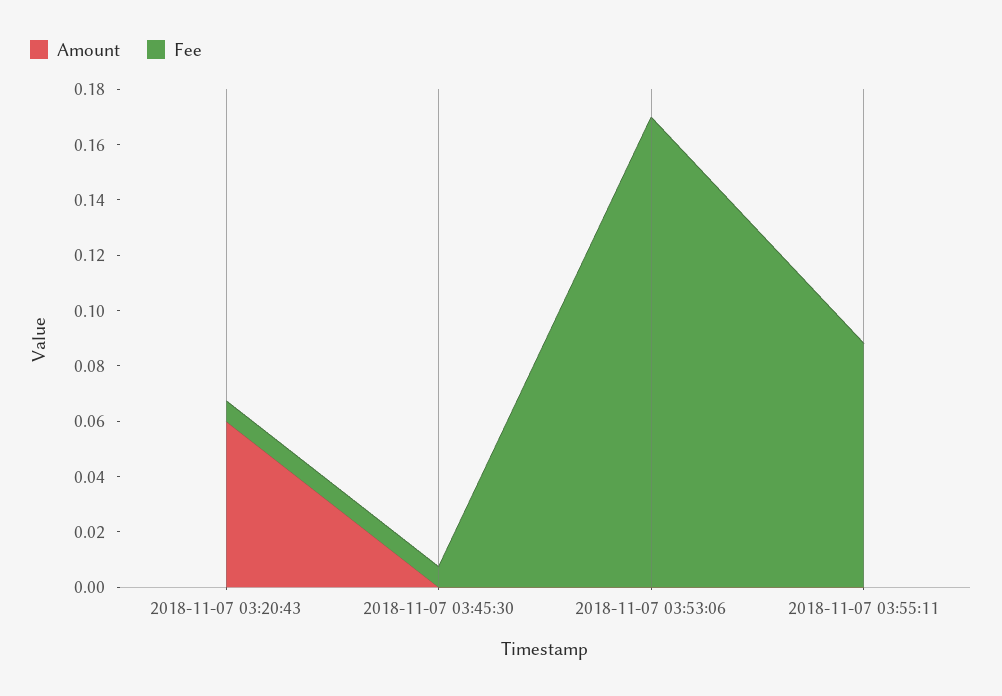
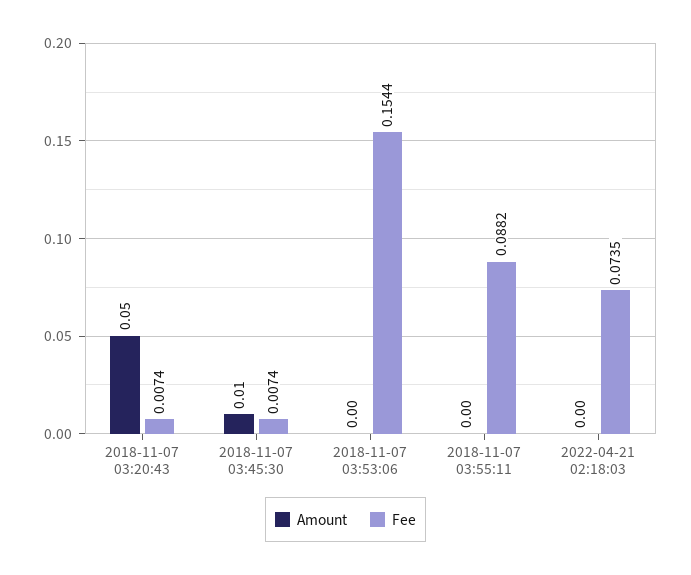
Amount, 2018-11-07 03:20:43: 0.06 -> 0.05
Amount, 2018-11-07 03:45:30: 0 -> 0.01
Fee, 2018-11-07 03:53:06: 0.17 -> 0.1544
Amount, 2022-04-21 02:18:03: none -> 0
Fee, 2022-04-21 02:18:03: none -> 0.0735

